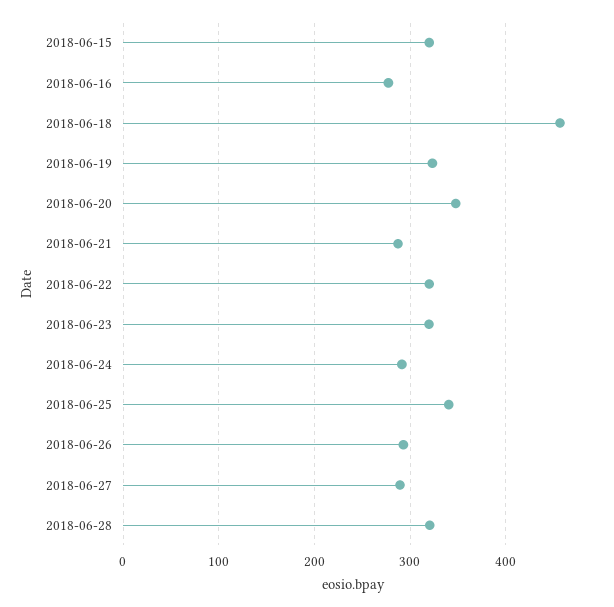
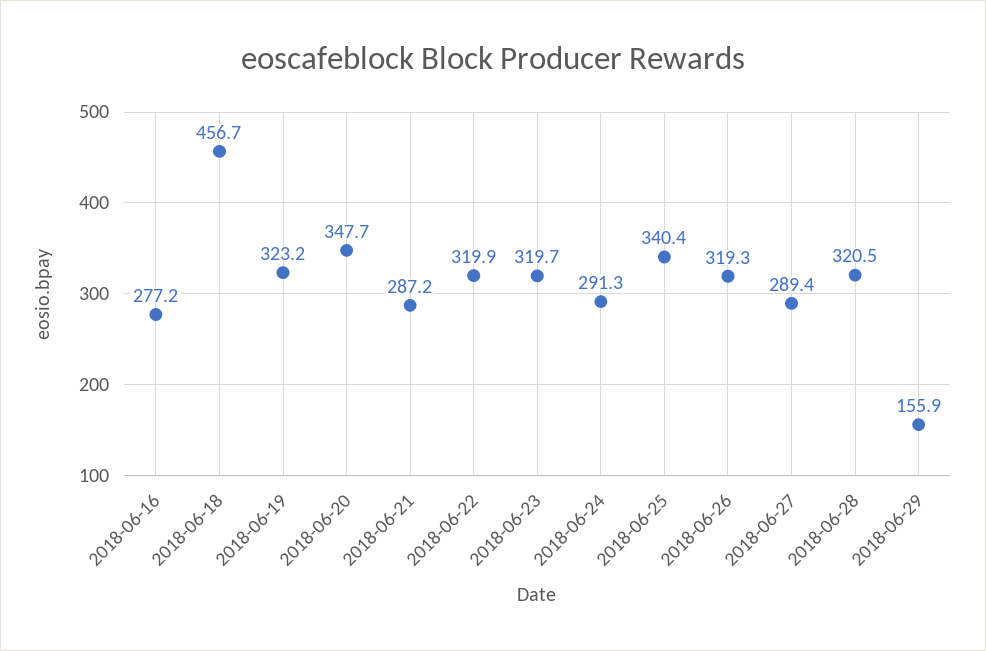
2018-06-15: 320 -> none
2018-06-26: 290 -> 319.3
2018-06-29: none -> 155.9

